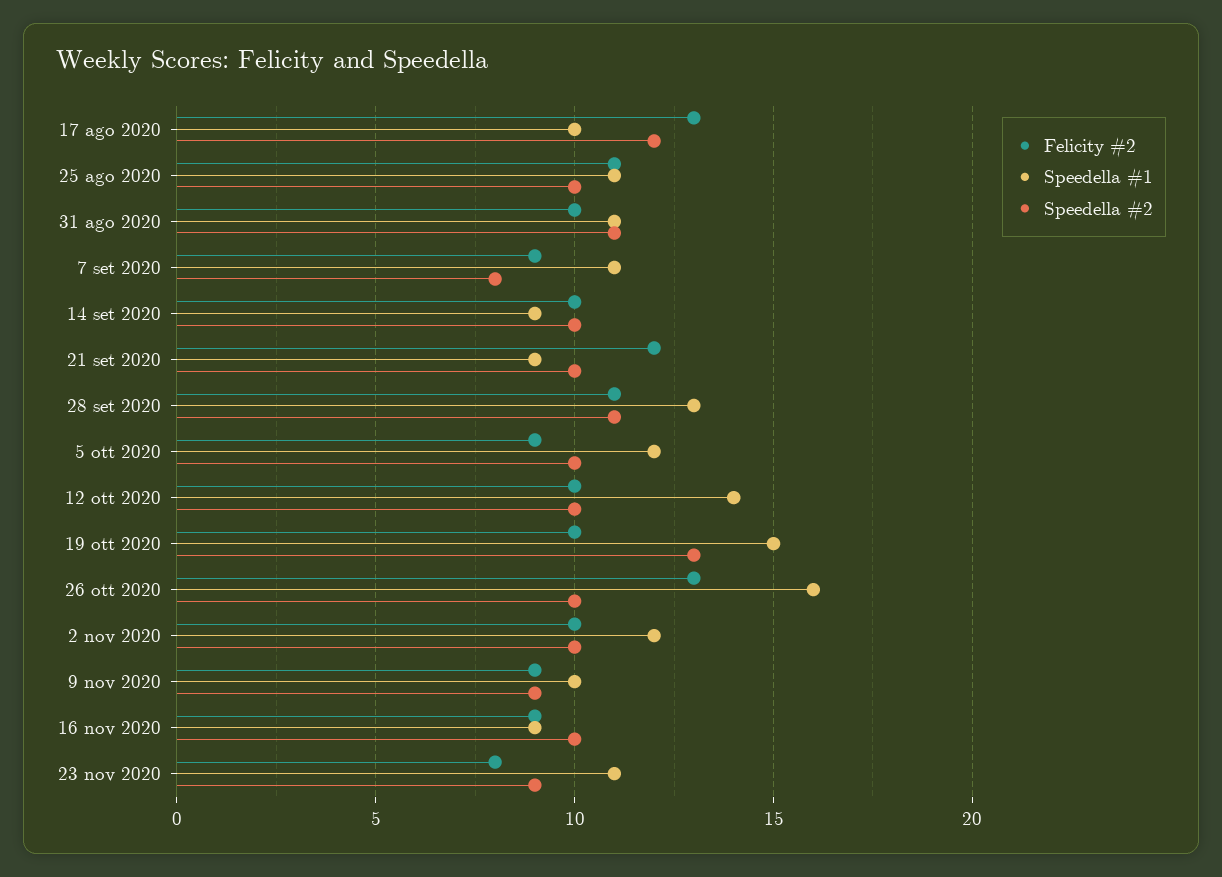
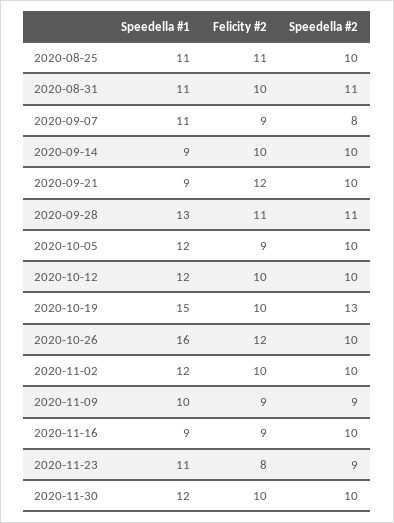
Felicity #2, 17 ago 2020: 13 -> none
Speedella #1, 17 ago 2020: 10 -> none
Speedella #2, 17 ago 2020: 12 -> none
Speedella #1, 12 ott 2020: 14 -> 12
Felicity #2, 26 ott 2020: 13 -> 12
Speedella #1, 2020-11-30: none -> 12
Felicity #2, 2020-11-30: none -> 10
Speedella #2, 2020-11-30: none -> 10

